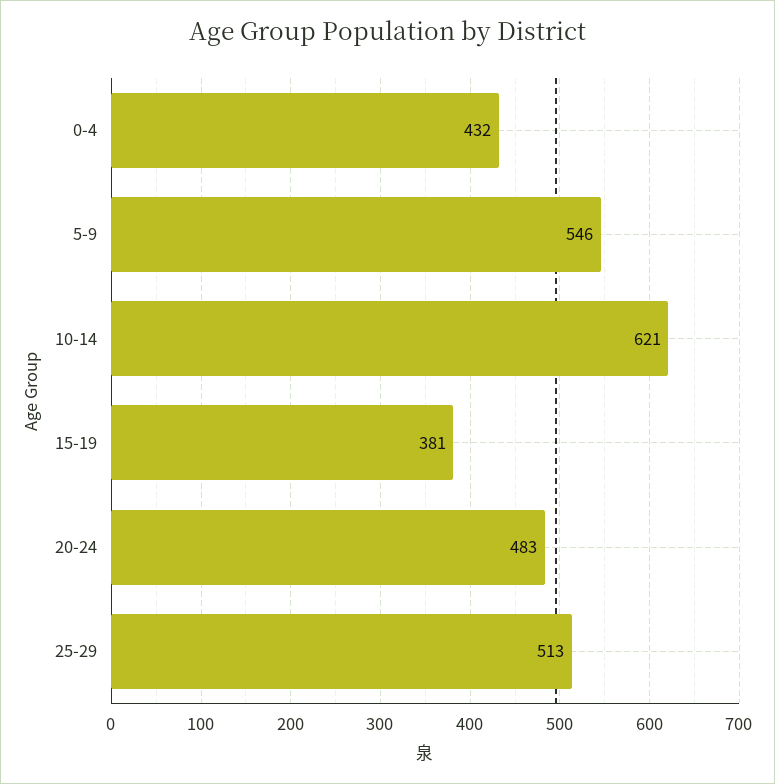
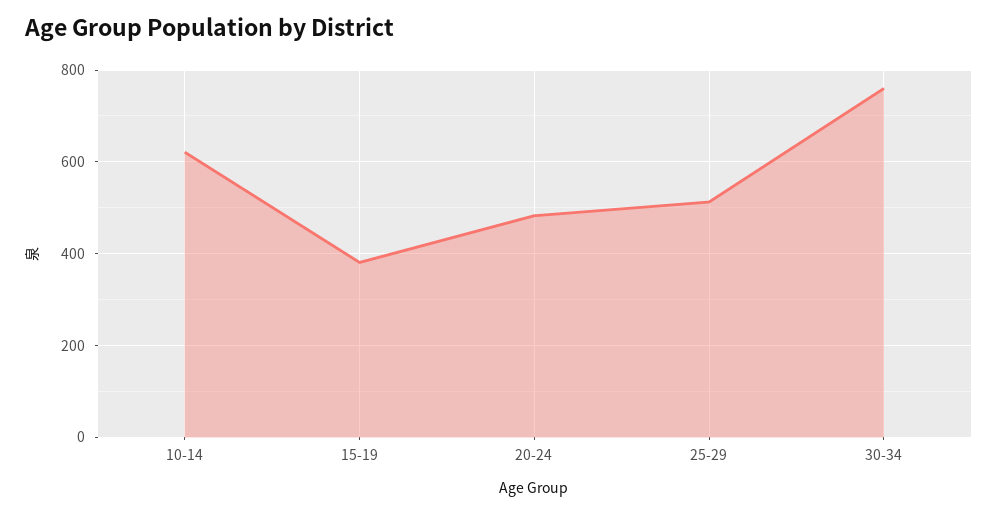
0-4: 432 -> none
5-9: 546 -> none
30-34: none -> 760

